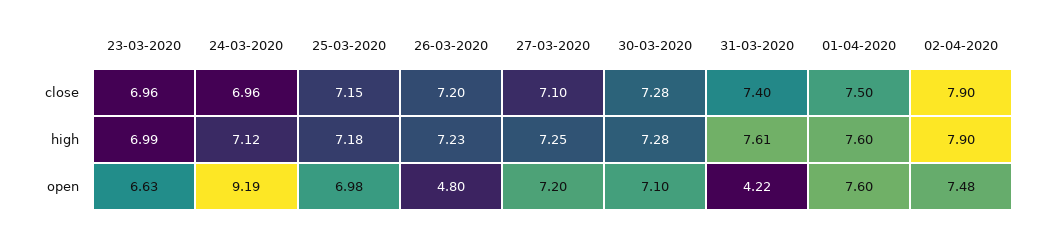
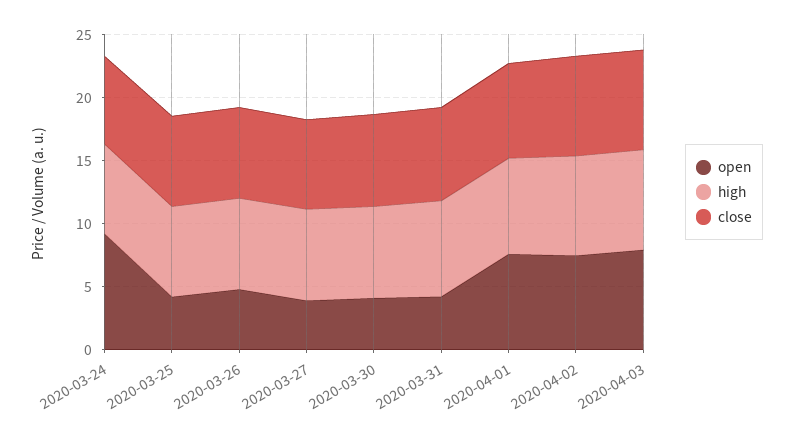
close, 23-03-2020: 6.96 -> none
high, 23-03-2020: 6.99 -> none
open, 23-03-2020: 6.63 -> none
open, 25-03-2020: 6.98 -> 4
open, 27-03-2020: 7.2 -> 4
open, 30-03-2020: 7.1 -> 4
open, 2020-04-03: none -> 8
high, 2020-04-03: none -> 8
close, 2020-04-03: none -> 8

